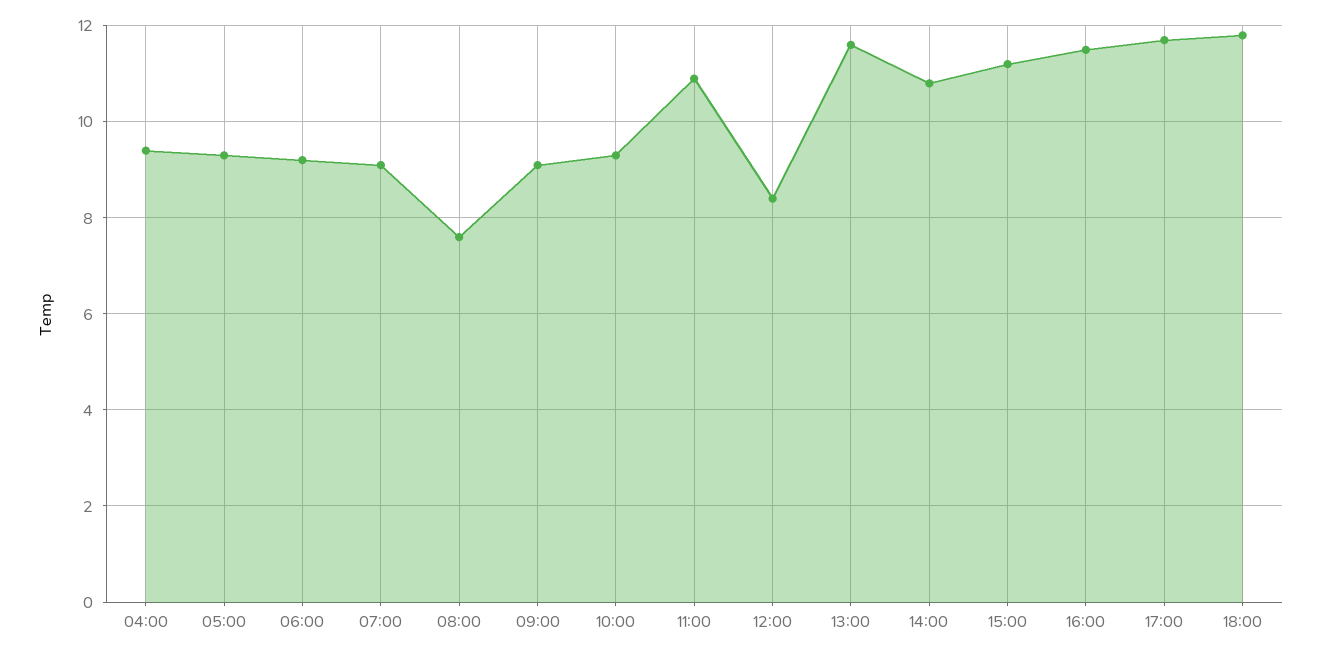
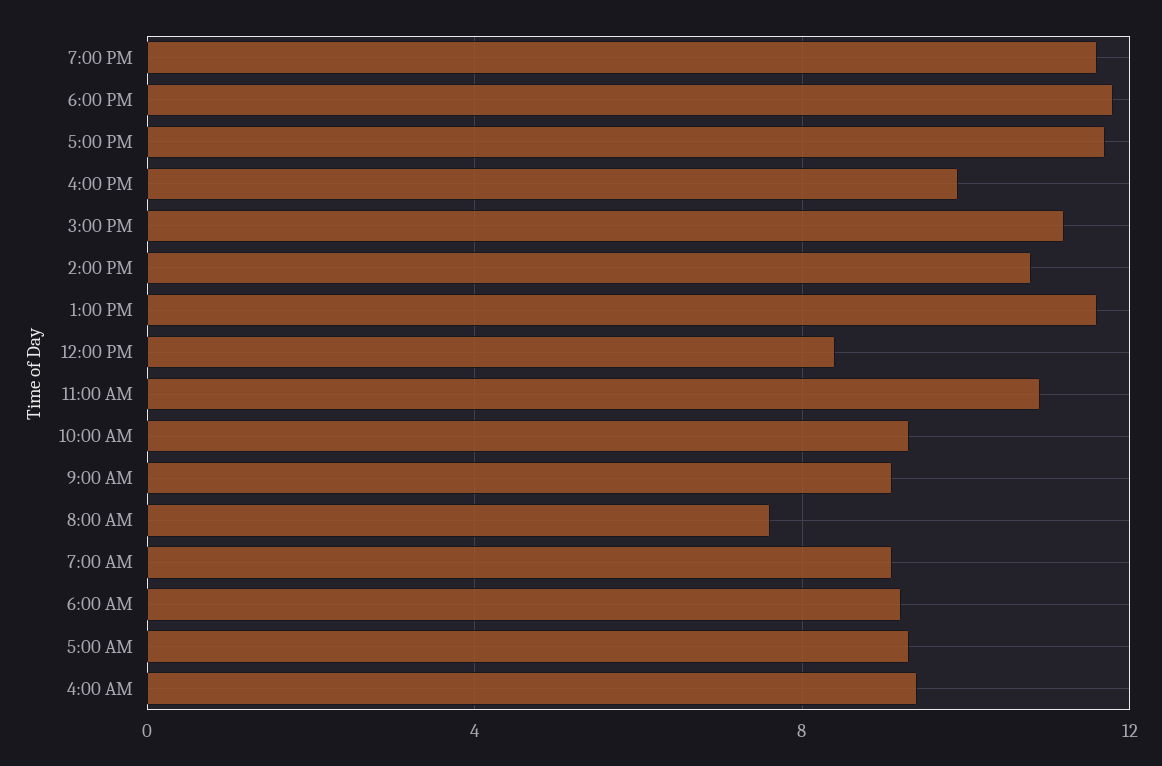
16:00: 11.5 -> 10
7:00 PM: none -> 11.5

